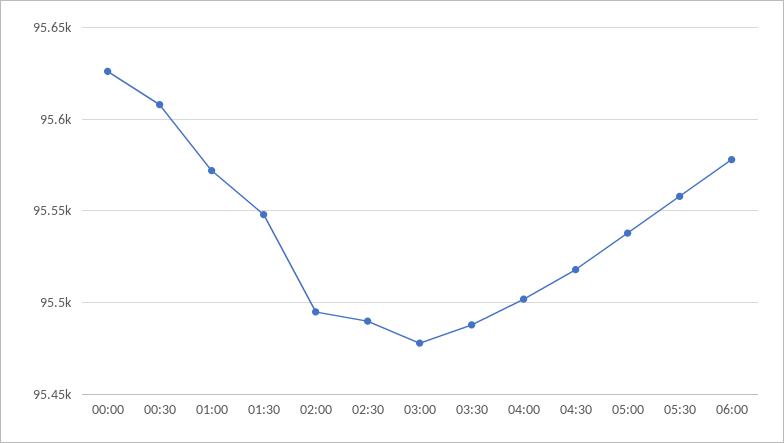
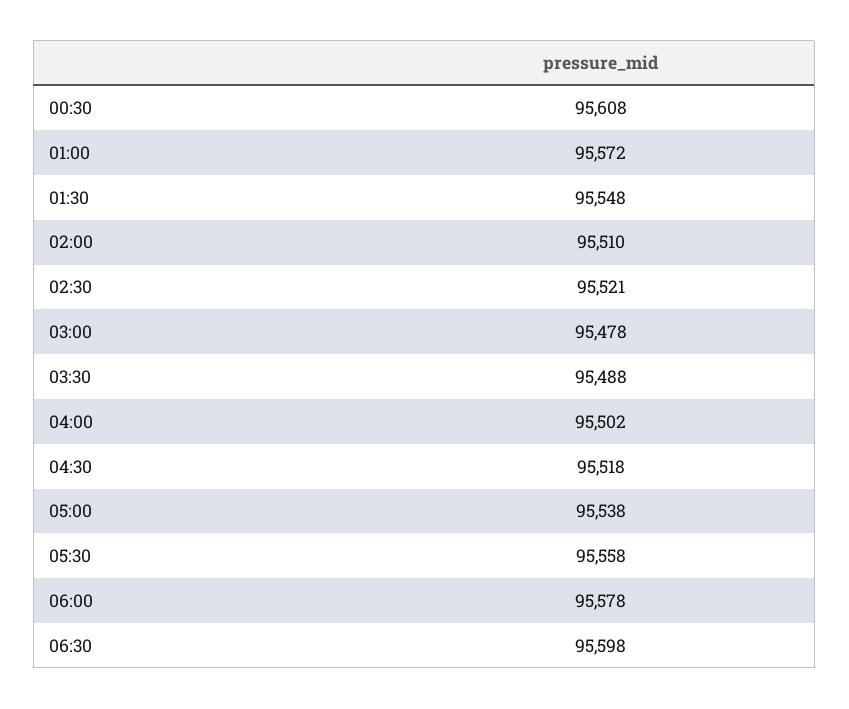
00:00: 95625 -> none
02:00: 95495 -> 95510
02:30: 95490 -> 95521
06:30: none -> 95598

